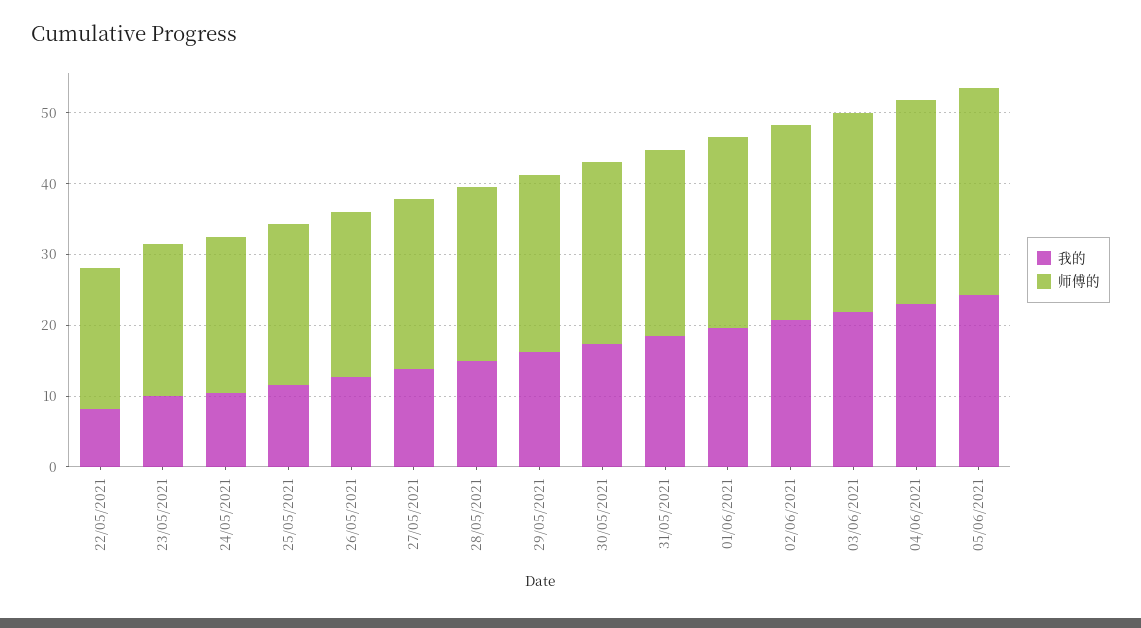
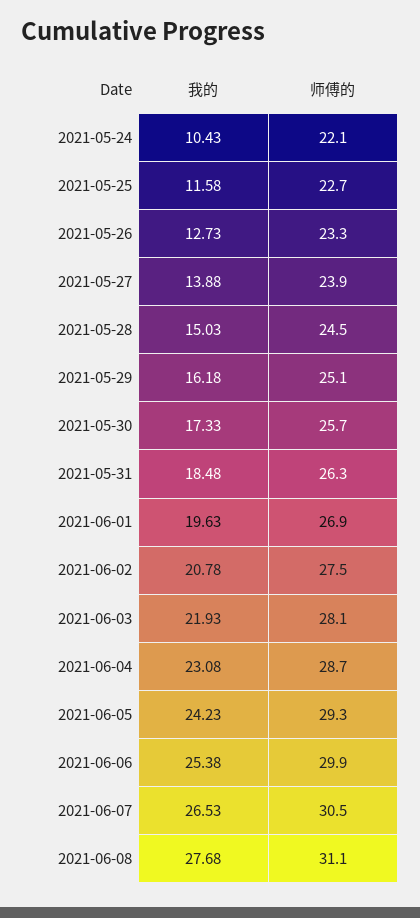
我的, 22/05/2021: 8 -> none
师傅的, 22/05/2021: 20 -> none
我的, 23/05/2021: 10 -> none
师傅的, 23/05/2021: 22 -> none
我的, 2021-06-06: none -> 25.38
师傅的, 2021-06-06: none -> 29.9
我的, 2021-06-07: none -> 26.53
师傅的, 2021-06-07: none -> 30.5
我的, 2021-06-08: none -> 27.68
师傅的, 2021-06-08: none -> 31.1

